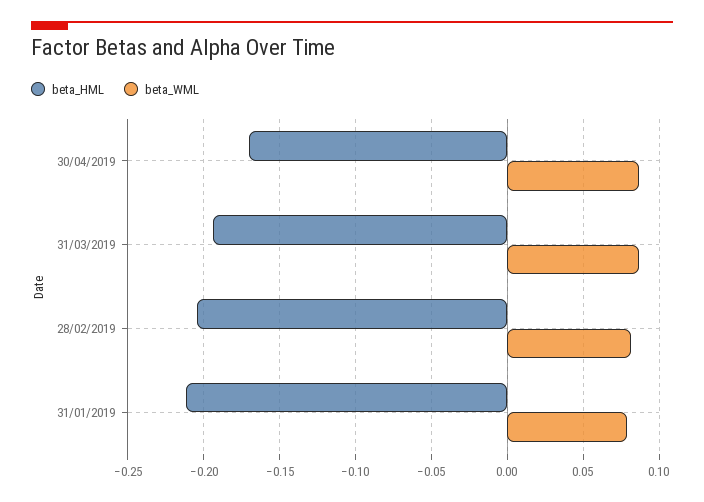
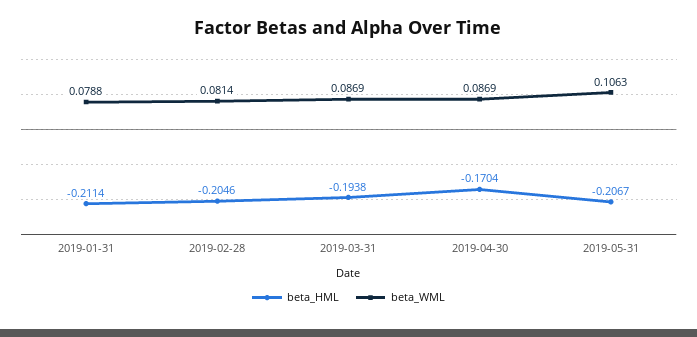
beta_HML, 2019-05-31: none -> -0.2067
beta_WML, 2019-05-31: none -> 0.1063

